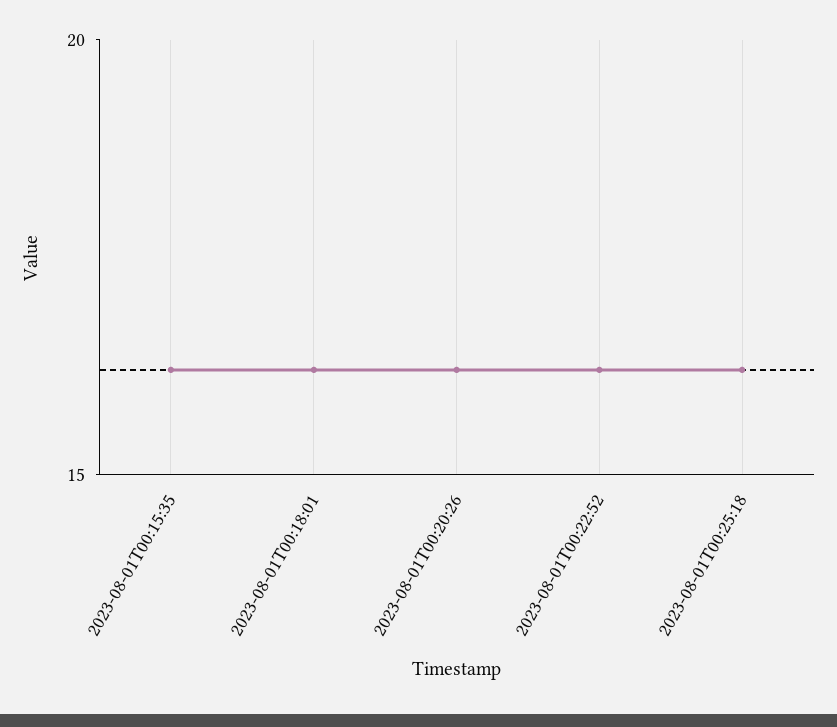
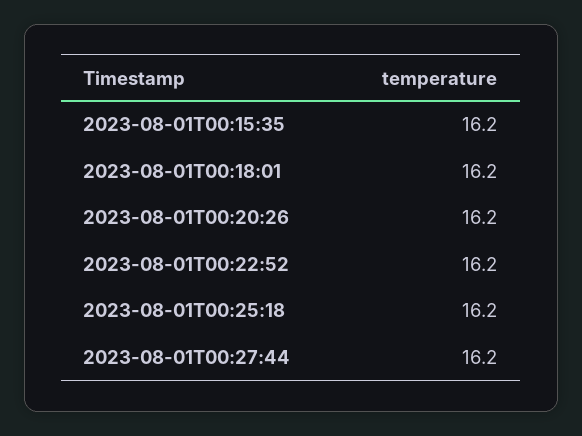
2023-08-01T00:27:44: none -> 16.2

